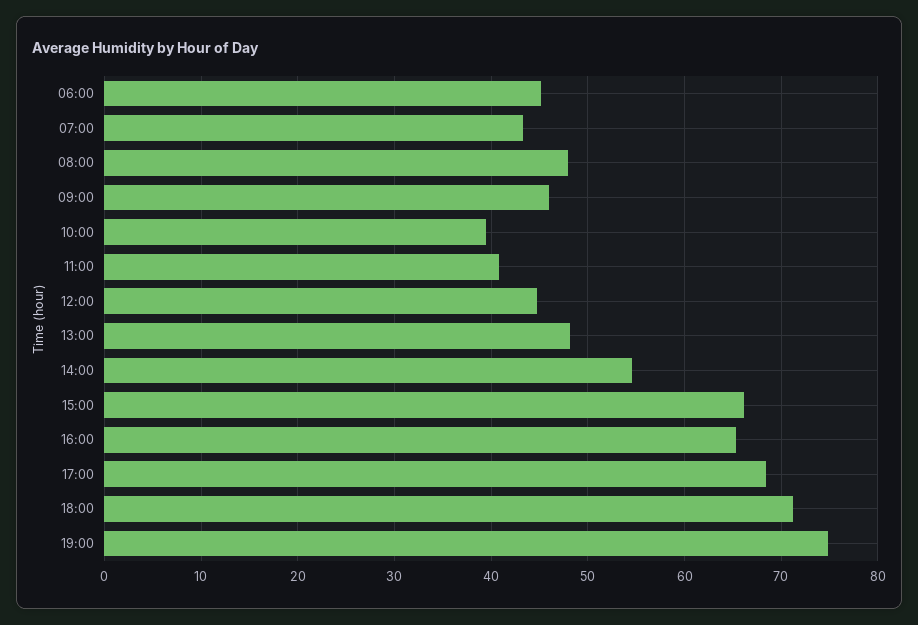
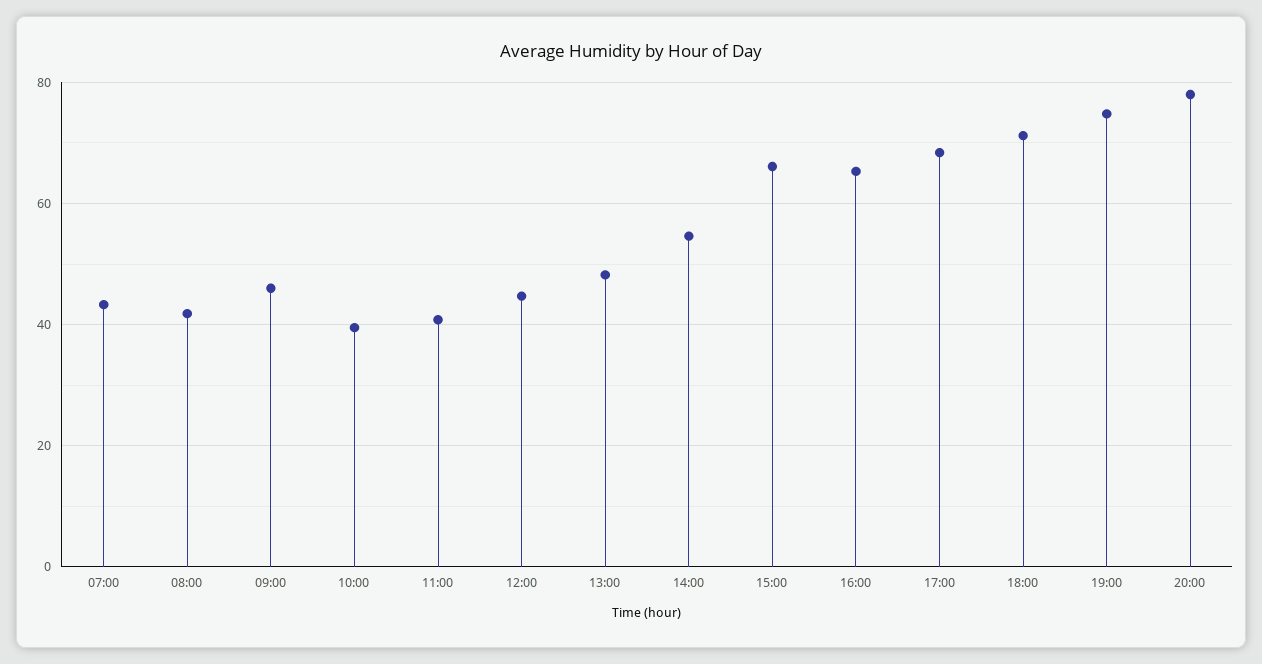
06:00: 45 -> none
08:00: 48 -> 42
20:00: none -> 78

